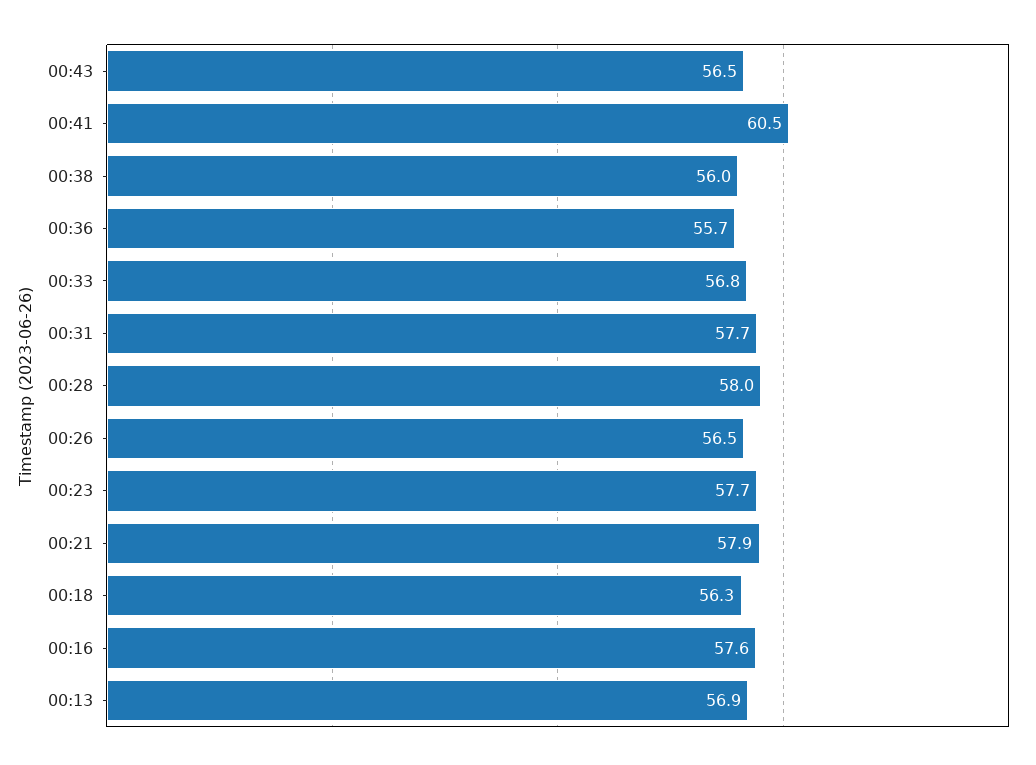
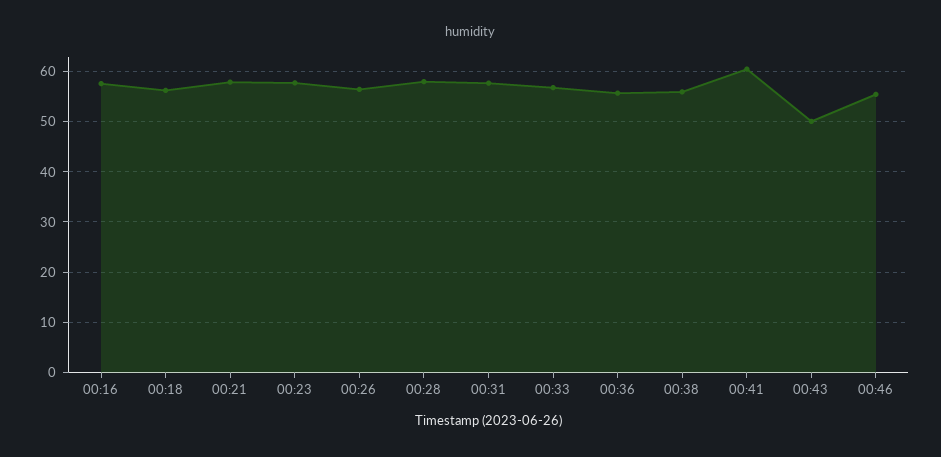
00:43: 56.5 -> 50
00:13: 56.9 -> none
00:46: none -> 56

